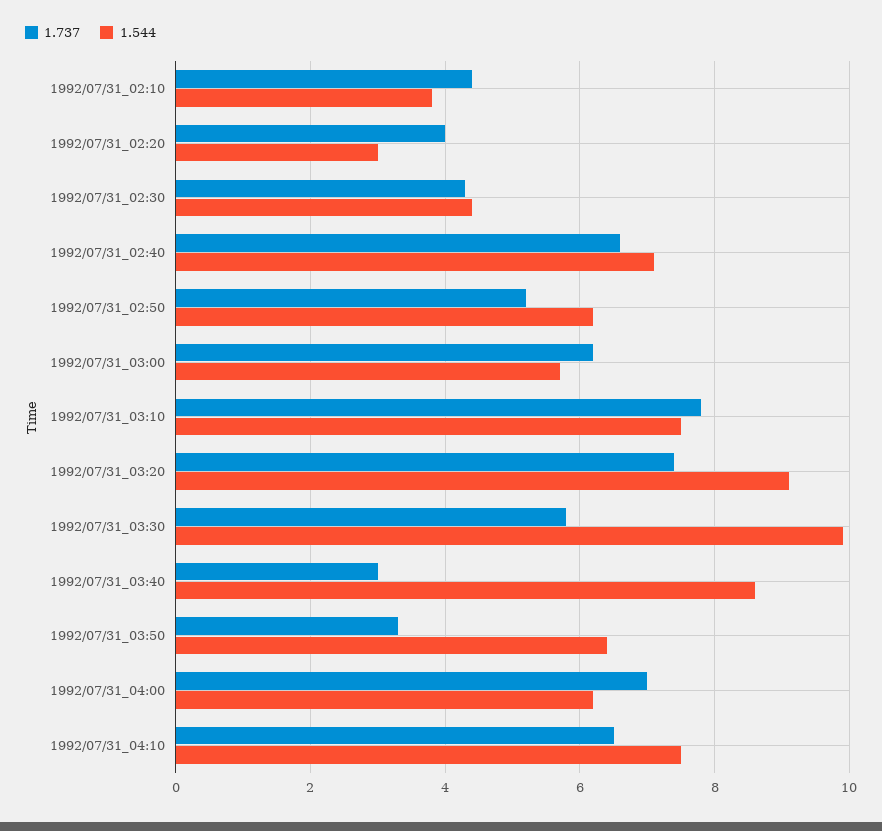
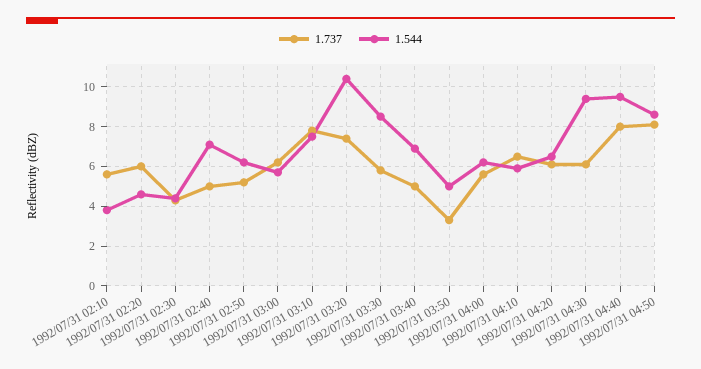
1.737, 1992/07/31_02:10: 4.5 -> 5.5
1.737, 1992/07/31_02:20: 4 -> 6
1.544, 1992/07/31_02:20: 3 -> 4.5
1.737, 1992/07/31_02:40: 6.5 -> 5
1.544, 1992/07/31_03:20: 9 -> 10.5
1.544, 1992/07/31_03:30: 10 -> 8.5
1.737, 1992/07/31_03:40: 3 -> 5
1.544, 1992/07/31_03:40: 8.5 -> 7
1.544, 1992/07/31_03:50: 6.5 -> 5
1.737, 1992/07/31_04:00: 7 -> 5.5
1.544, 1992/07/31_04:10: 7.5 -> 6
1.737, 1992/07/31 04:20: none -> 6
1.544, 1992/07/31 04:20: none -> 6.5
1.737, 1992/07/31 04:30: none -> 6
1.544, 1992/07/31 04:30: none -> 9.5
1.737, 1992/07/31 04:40: none -> 8
1.544, 1992/07/31 04:40: none -> 9.5
1.737, 1992/07/31 04:50: none -> 8
1.544, 1992/07/31 04:50: none -> 8.5

